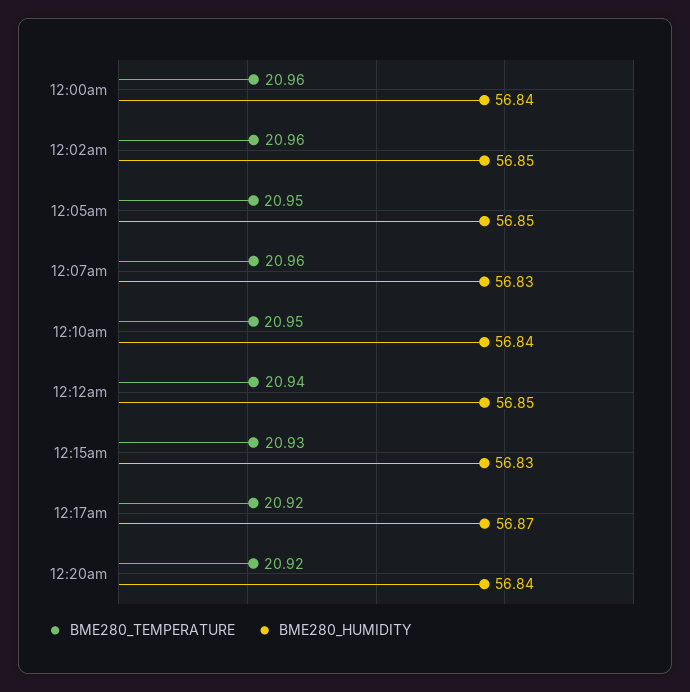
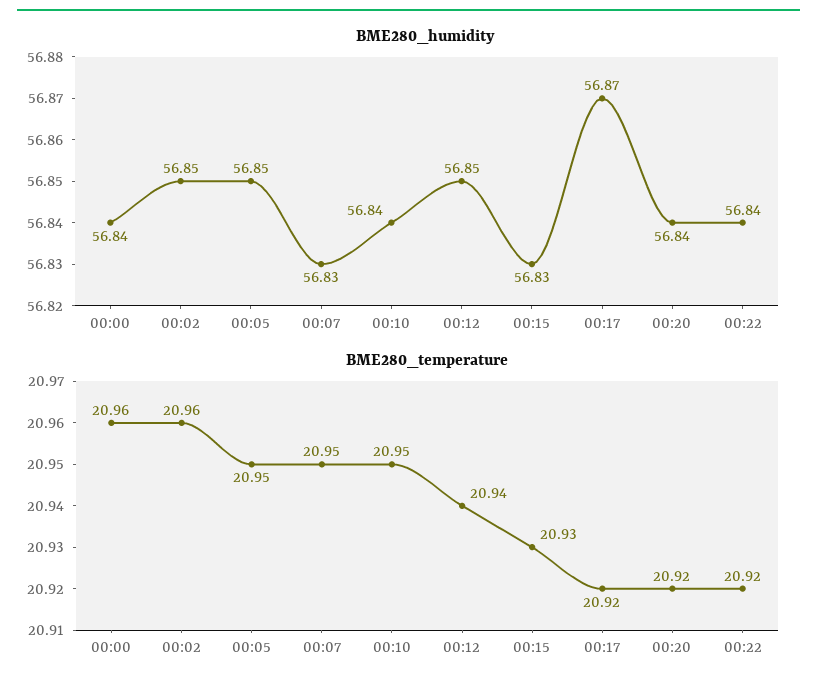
BME280_TEMPERATURE, 12:07am: 20.96 -> 20.95
BME280_HUMIDITY, 00:22: none -> 56.84
BME280_TEMPERATURE, 00:22: none -> 20.92

